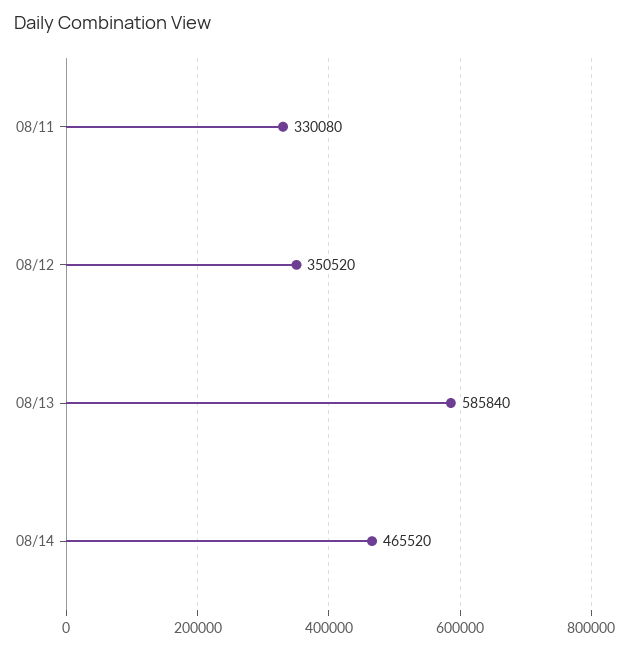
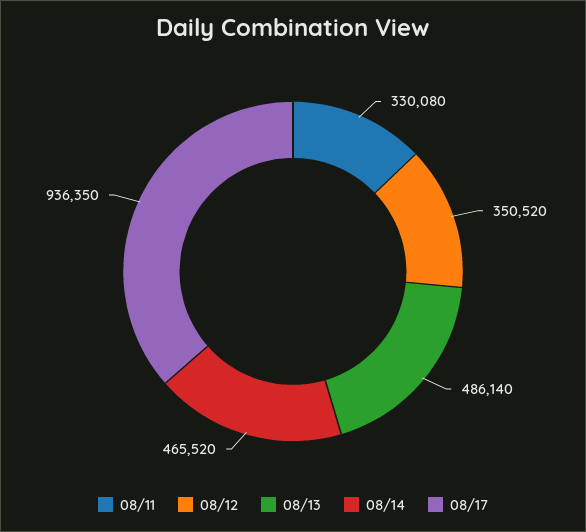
08/13: 585840 -> 486140
08/17: none -> 936350

